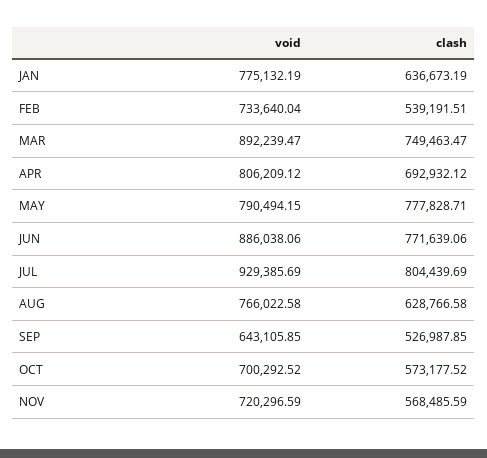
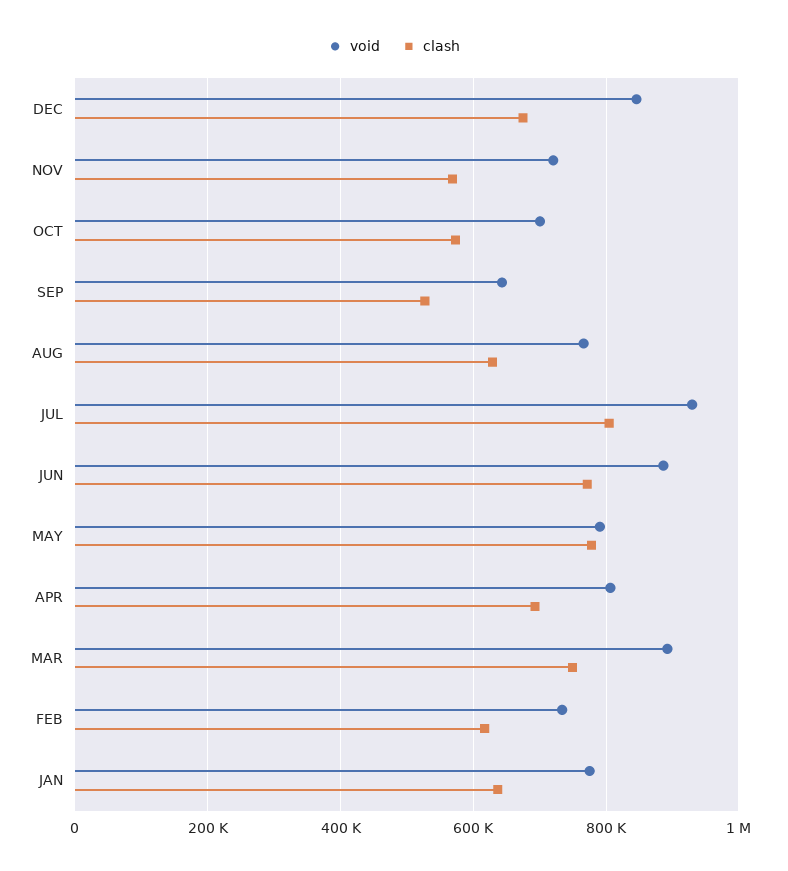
clash, FEB: 539191.51 -> 620000
void, DEC: none -> 840000
clash, DEC: none -> 680000

